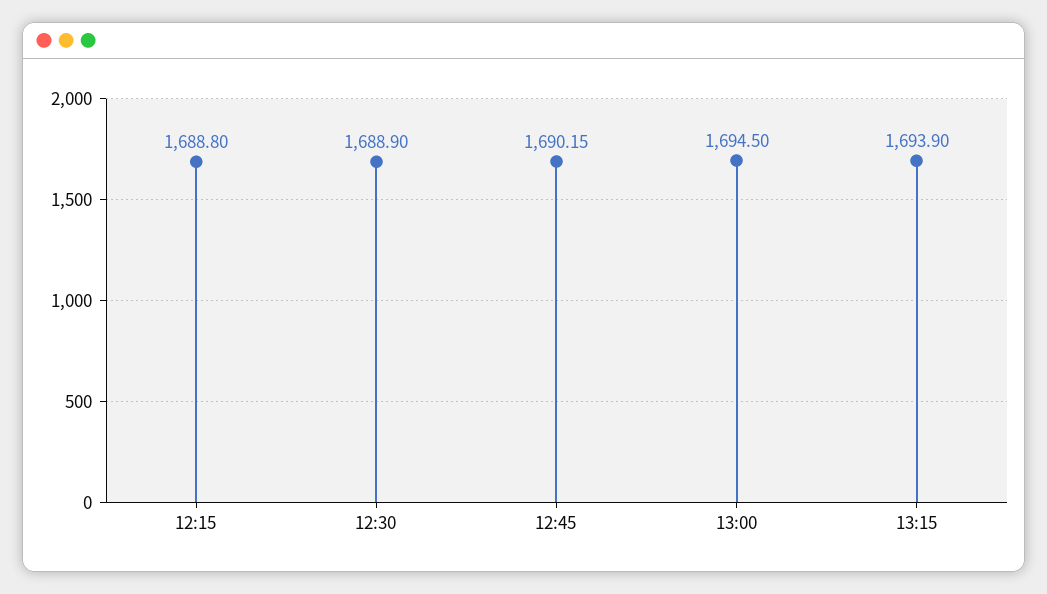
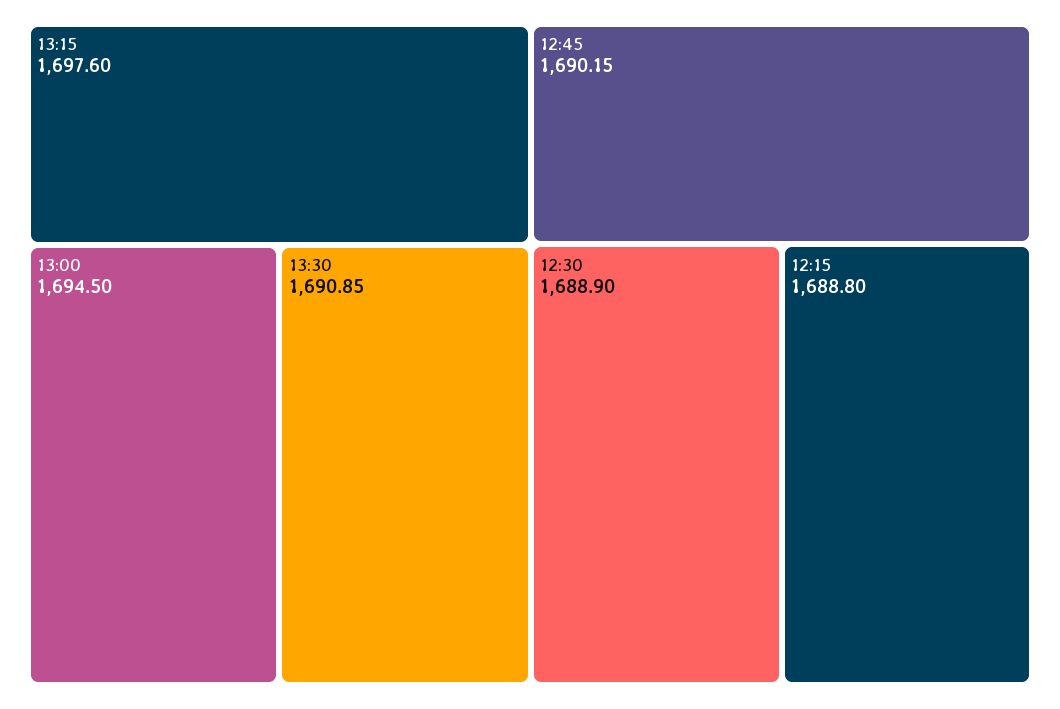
13:15: 1693.9 -> 1697.6
13:30: none -> 1690.85

